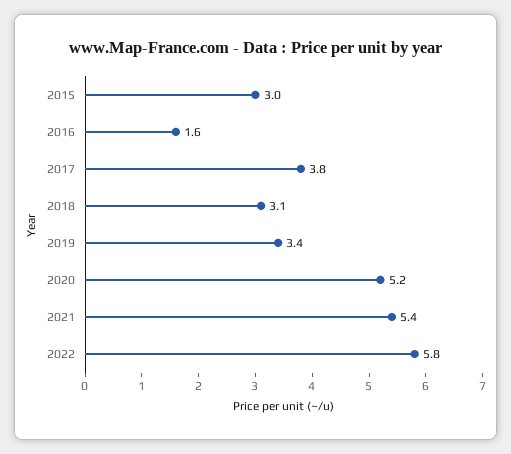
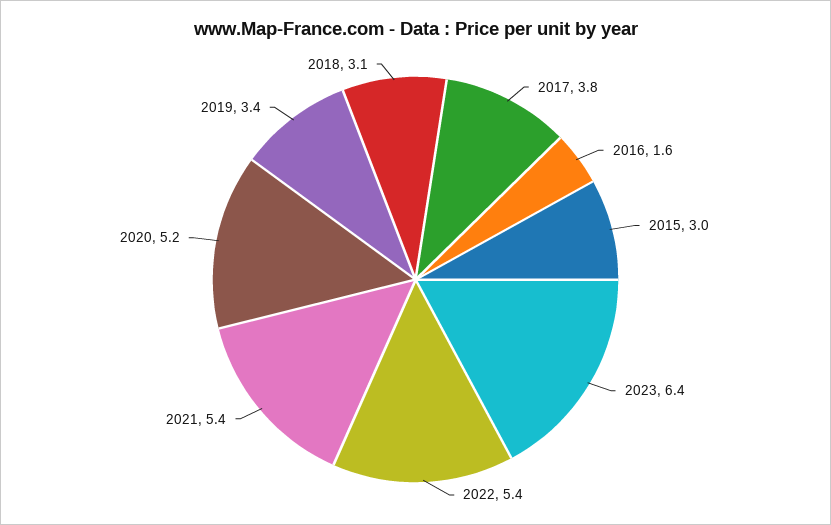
2022: 5.8 -> 5.4
2023: none -> 6.4

